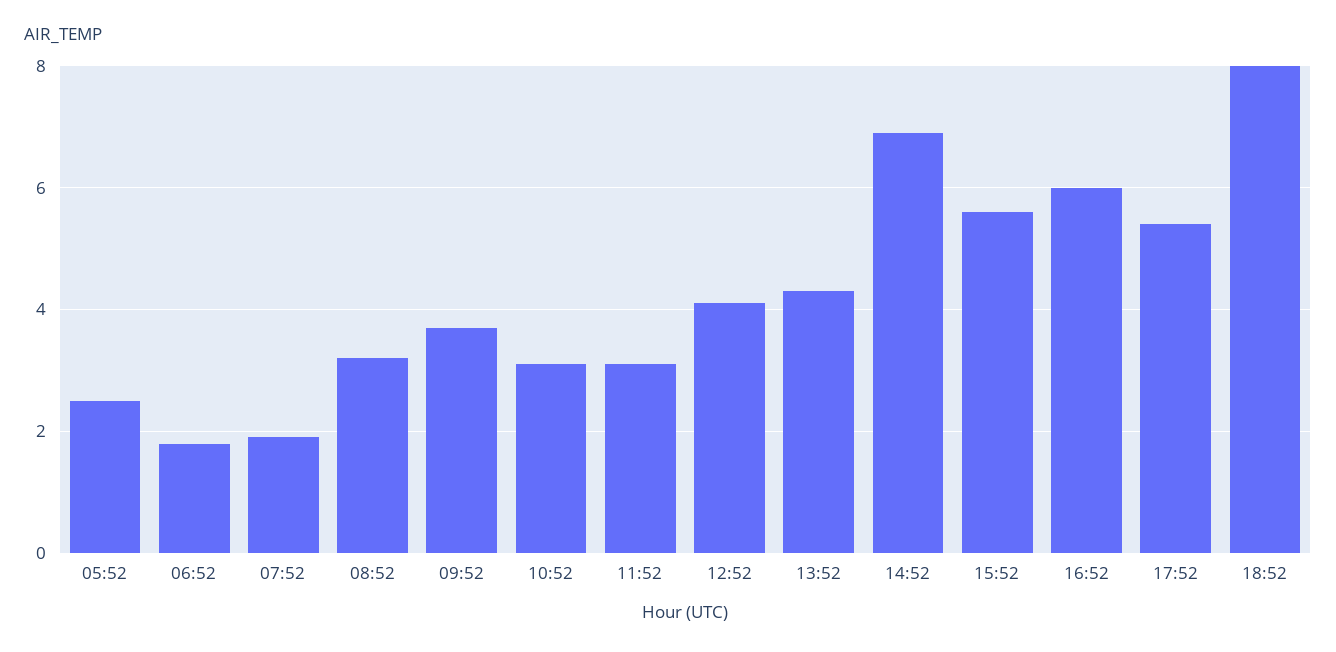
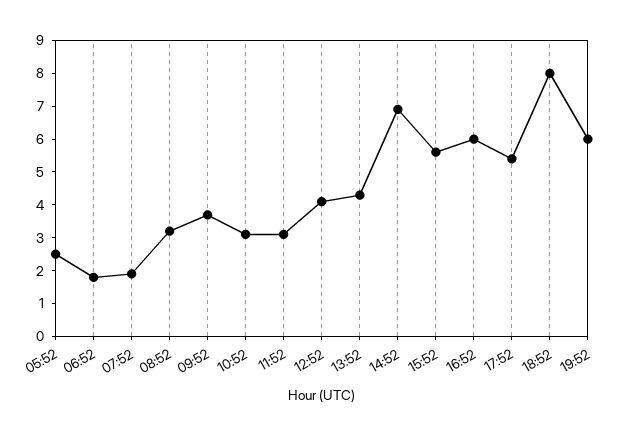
19:52: none -> 6

